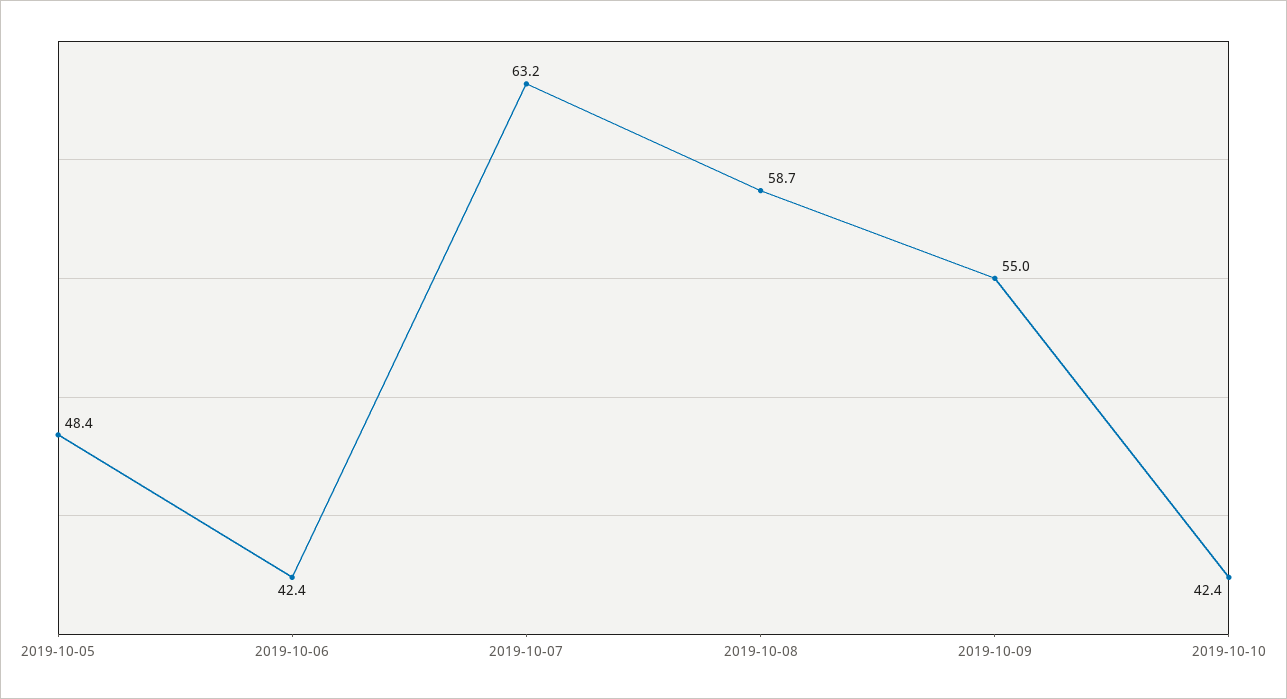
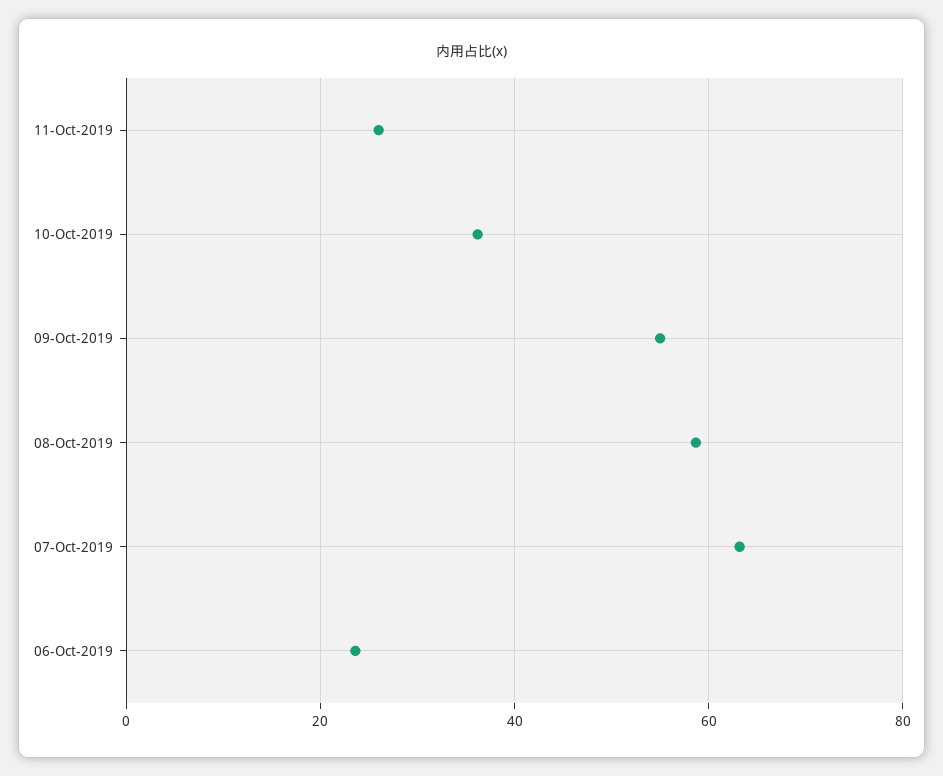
2019-10-05: 48.4 -> none
2019-10-06: 42.4 -> 24
2019-10-10: 42.4 -> 36
11-Oct-2019: none -> 26

